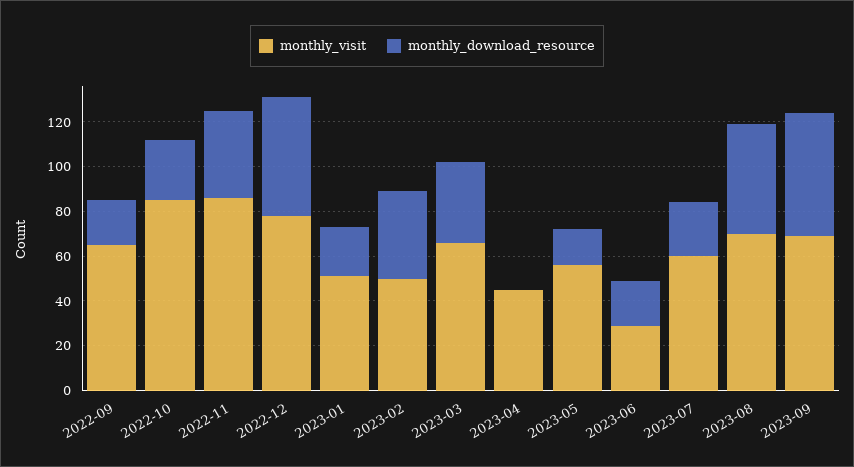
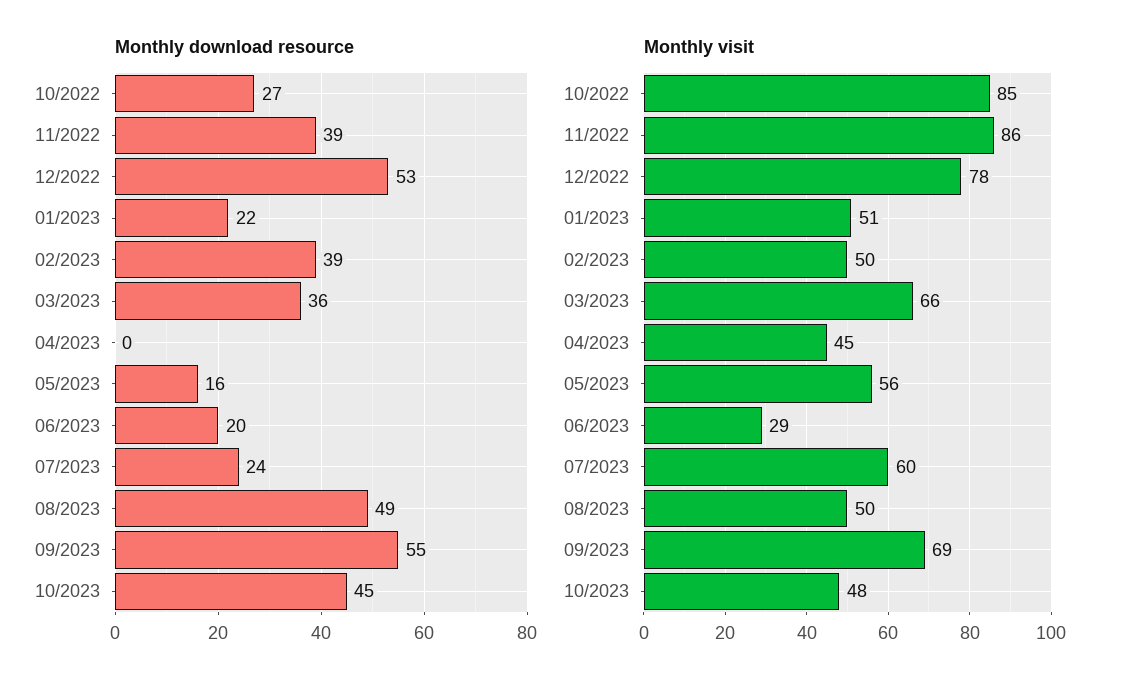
monthly_visit, 2022-09: 65 -> none
monthly_download_resource, 2022-09: 20 -> none
monthly_visit, 2023-08: 70 -> 50
monthly_download_resource, 10/2023: none -> 45
monthly_visit, 10/2023: none -> 48

